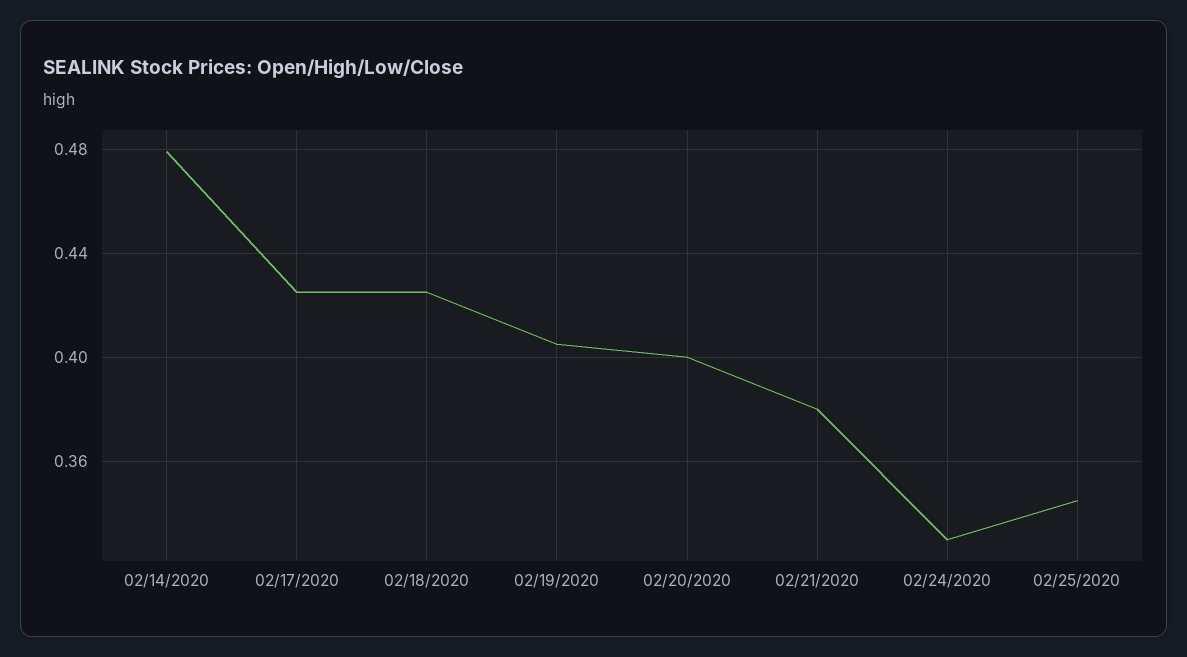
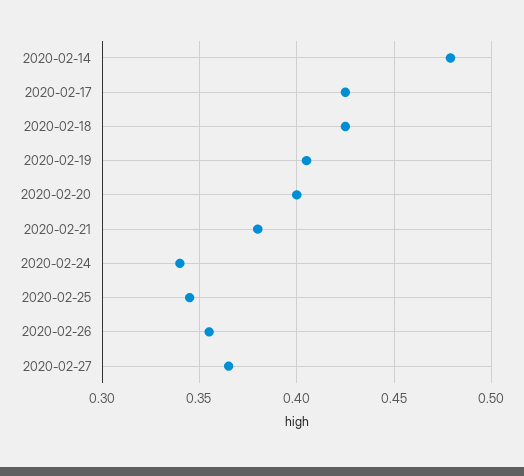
02/24/2020: 0.33 -> 0.34
2020-02-26: none -> 0.355
2020-02-27: none -> 0.365

